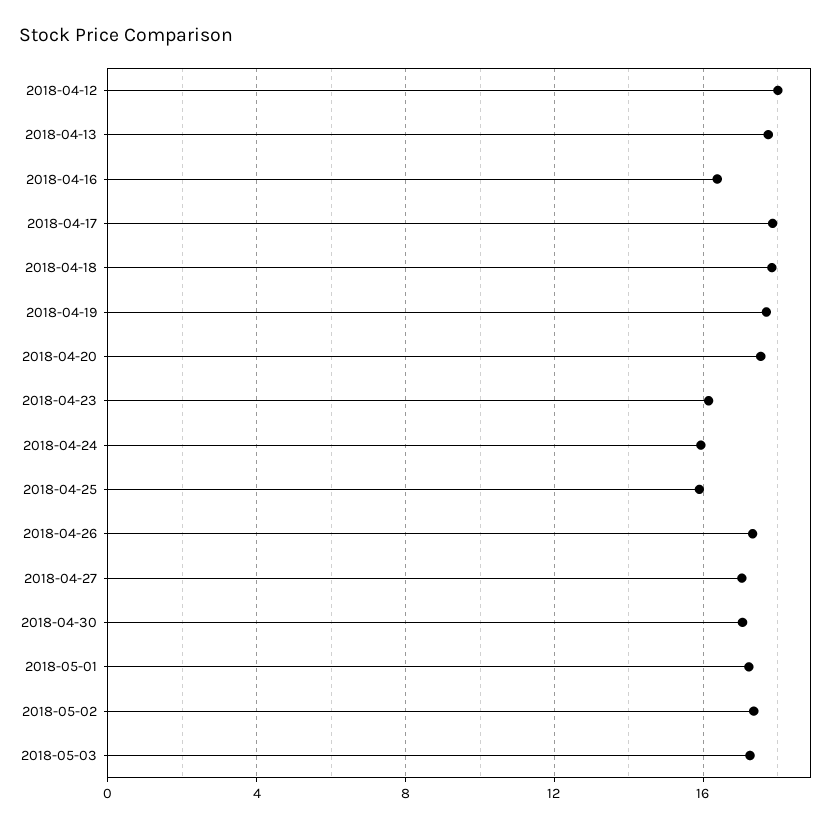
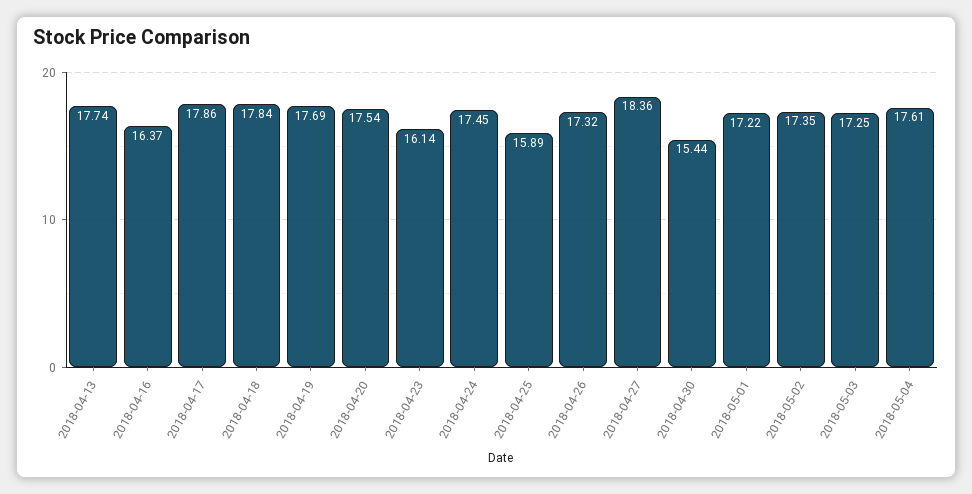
2018-04-12: 18 -> none
2018-04-24: 16 -> 17.45
2018-04-27: 17 -> 18.36
2018-04-30: 17 -> 15.44
2018-05-04: none -> 17.61

